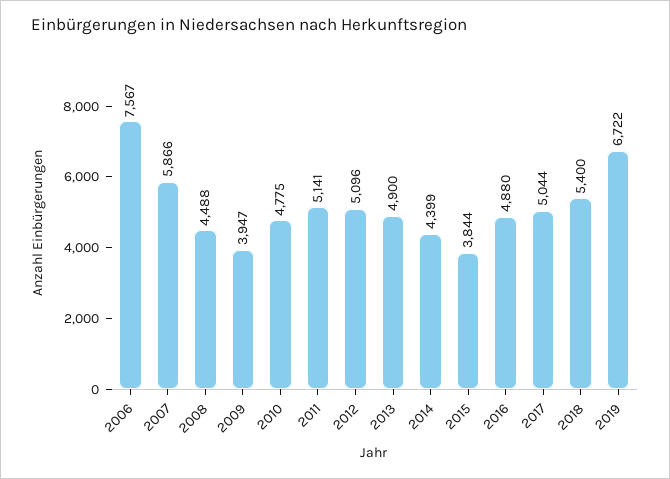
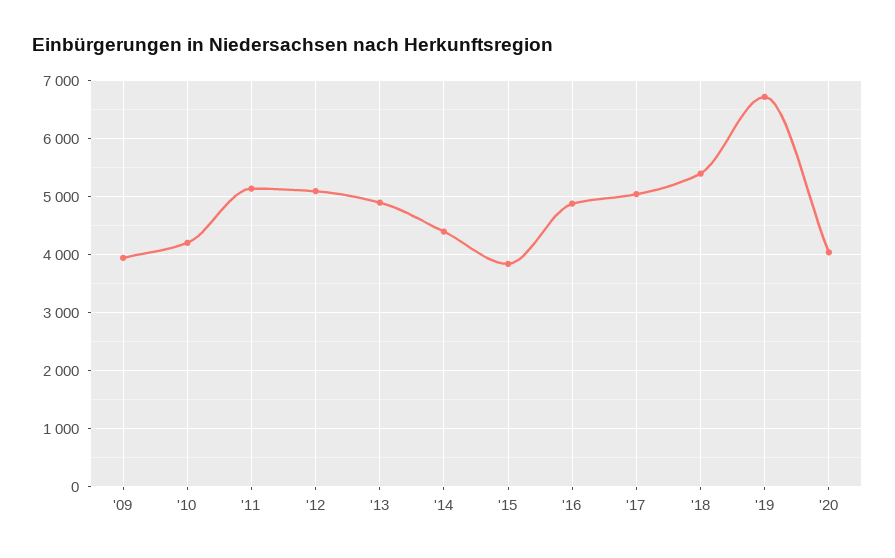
2006: 7567 -> none
2007: 5866 -> none
2008: 4488 -> none
2010: 4775 -> 4200
'20: none -> 4000

